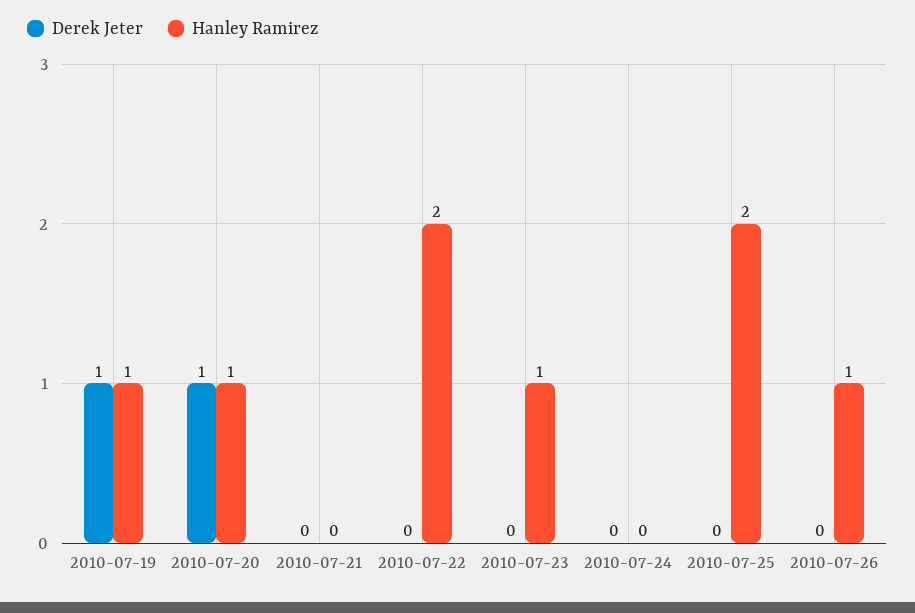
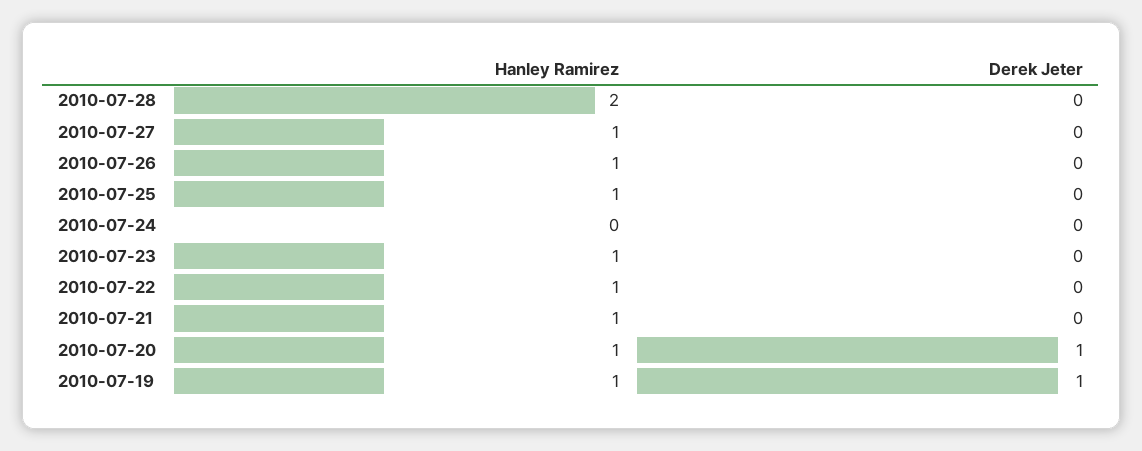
Hanley Ramirez, 2010-07-21: 0 -> 1
Hanley Ramirez, 2010-07-22: 2 -> 1
Hanley Ramirez, 2010-07-25: 2 -> 1
Hanley Ramirez, 2010-07-28: none -> 2
Derek Jeter, 2010-07-28: none -> 0
Hanley Ramirez, 2010-07-27: none -> 1
Derek Jeter, 2010-07-27: none -> 0

